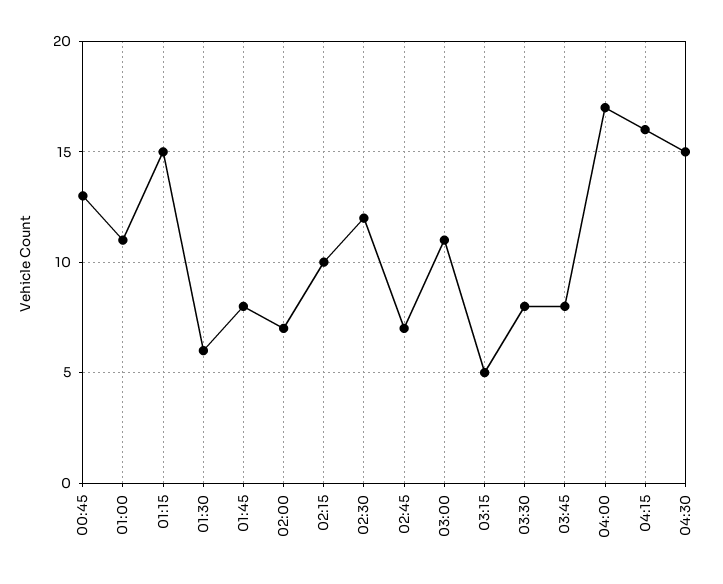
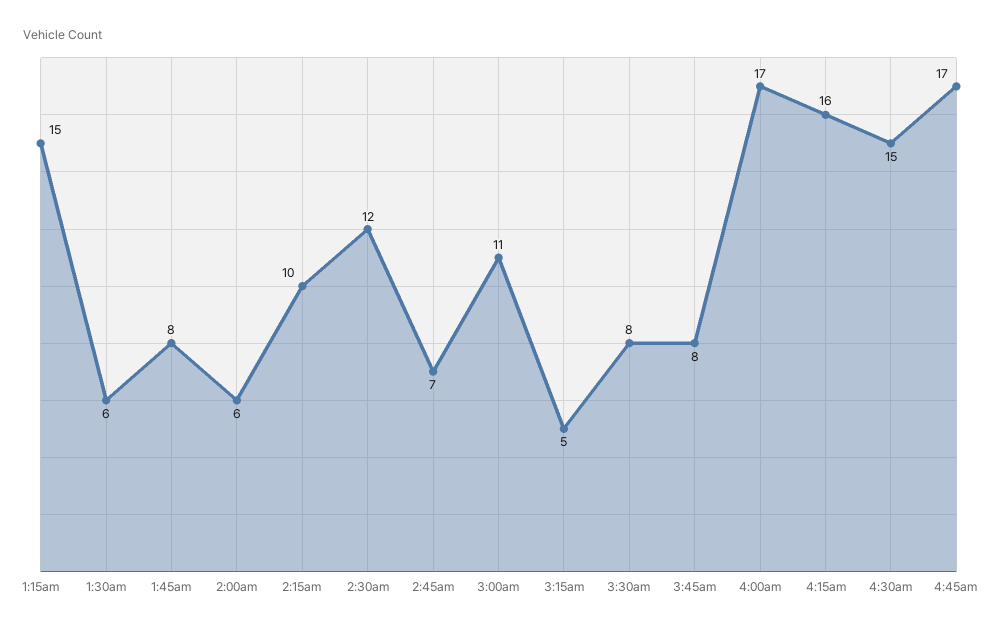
00:45: 13 -> none
01:00: 11 -> none
02:00: 7 -> 6
4:45am: none -> 17

